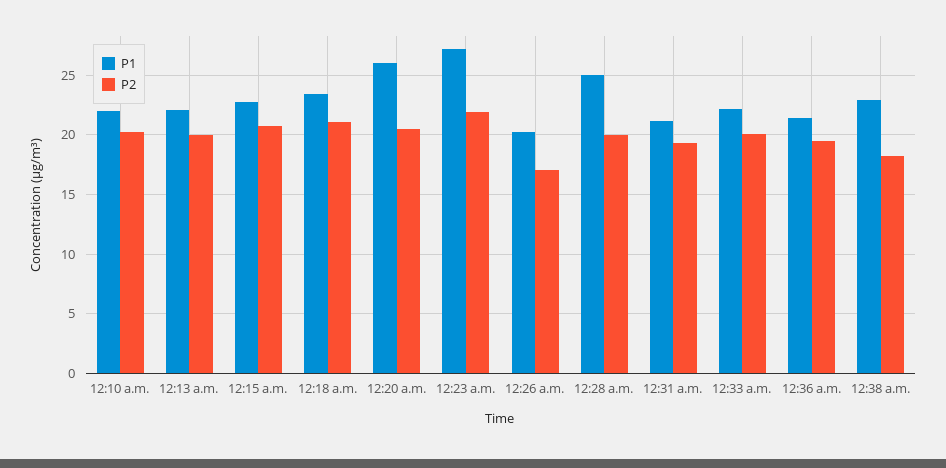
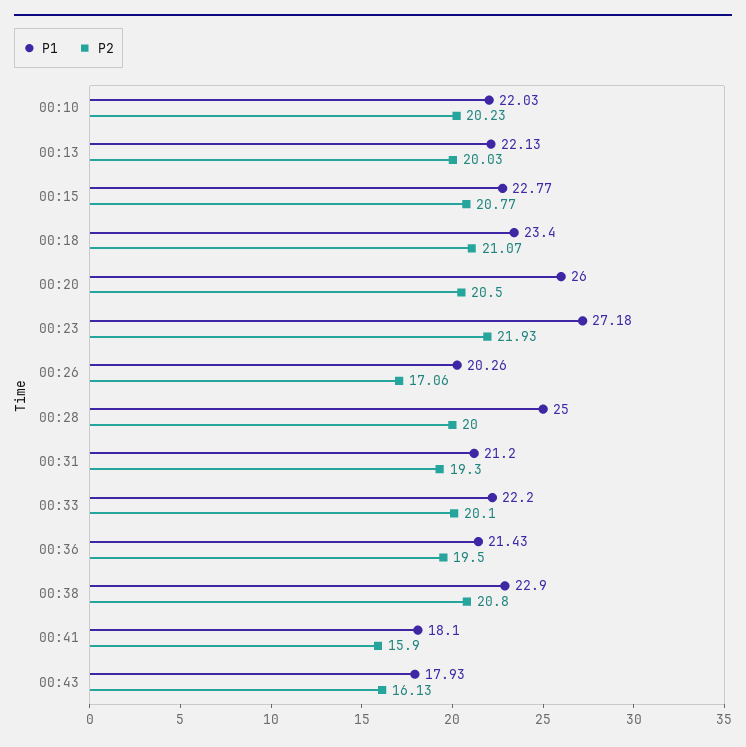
P2, 12:38 a.m.: 18 -> 20.8
P1, 00:41: none -> 18.1
P2, 00:41: none -> 15.9
P1, 00:43: none -> 17.93
P2, 00:43: none -> 16.13

